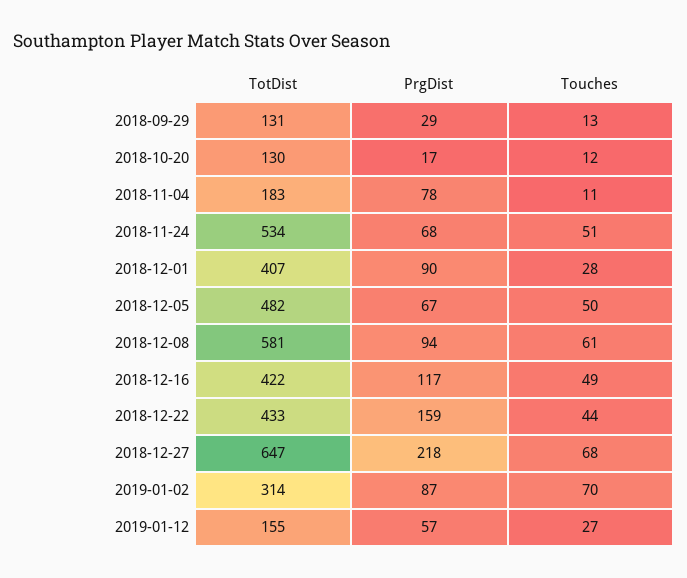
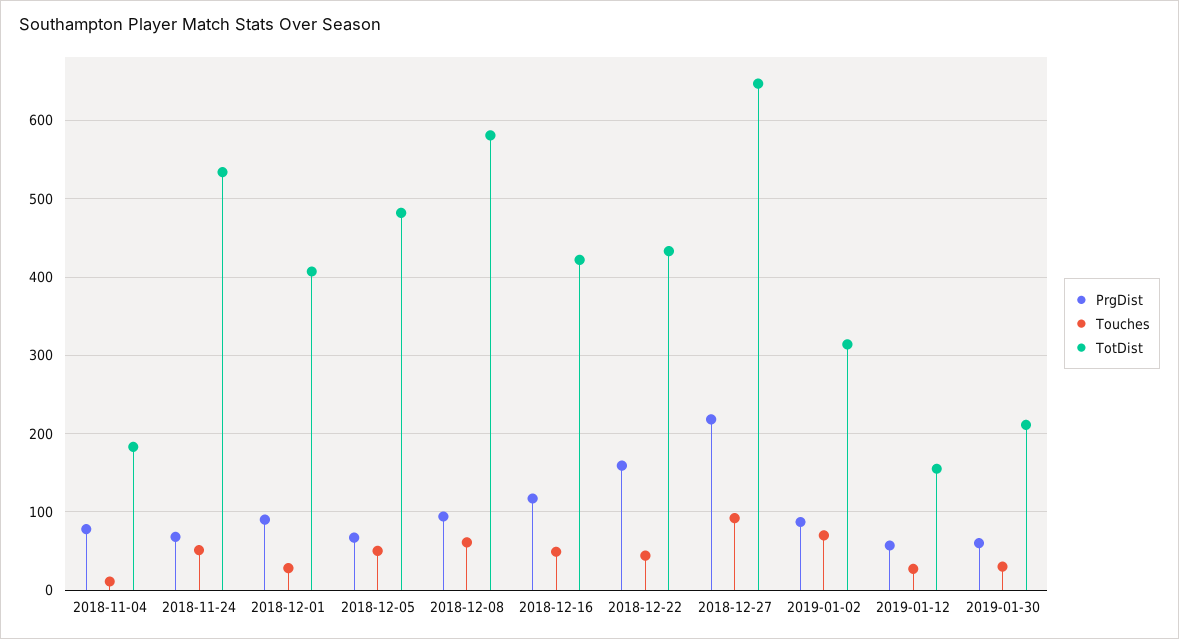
TotDist, 2018-09-29: 131 -> none
PrgDist, 2018-09-29: 29 -> none
Touches, 2018-09-29: 13 -> none
TotDist, 2018-10-20: 130 -> none
PrgDist, 2018-10-20: 17 -> none
Touches, 2018-10-20: 12 -> none
Touches, 2018-12-27: 68 -> 90
PrgDist, 2019-01-30: none -> 60
Touches, 2019-01-30: none -> 30
TotDist, 2019-01-30: none -> 210

